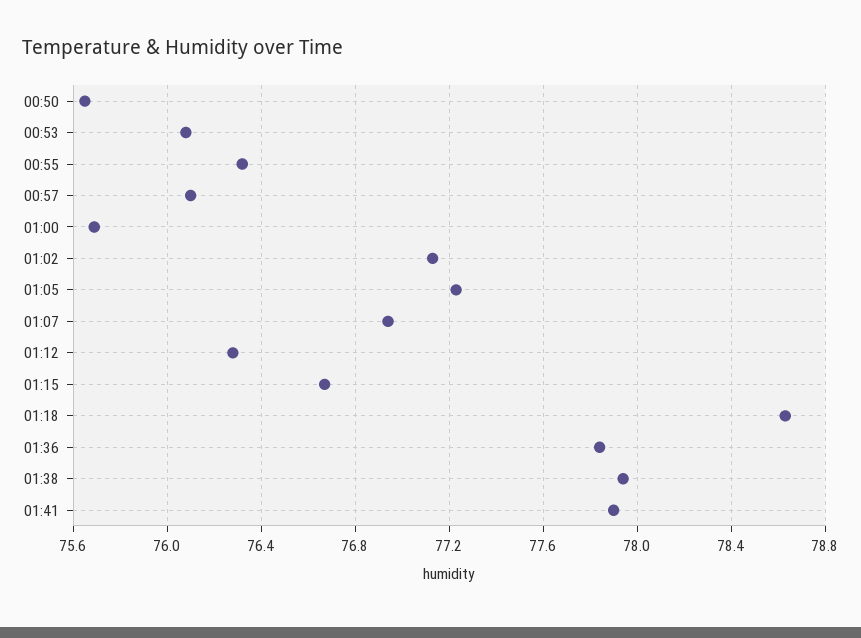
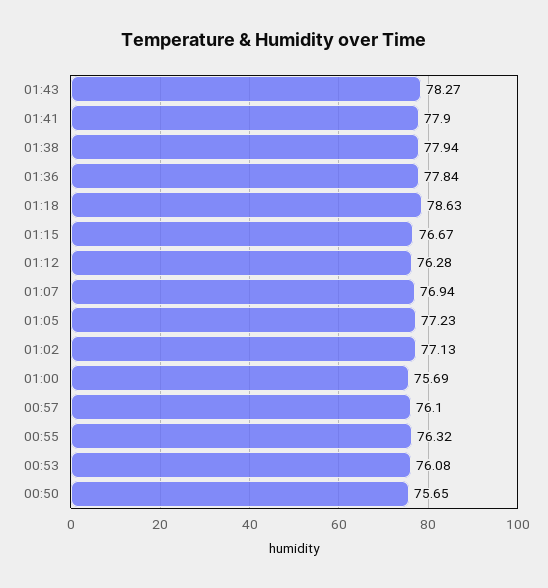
01:43: none -> 78.27

